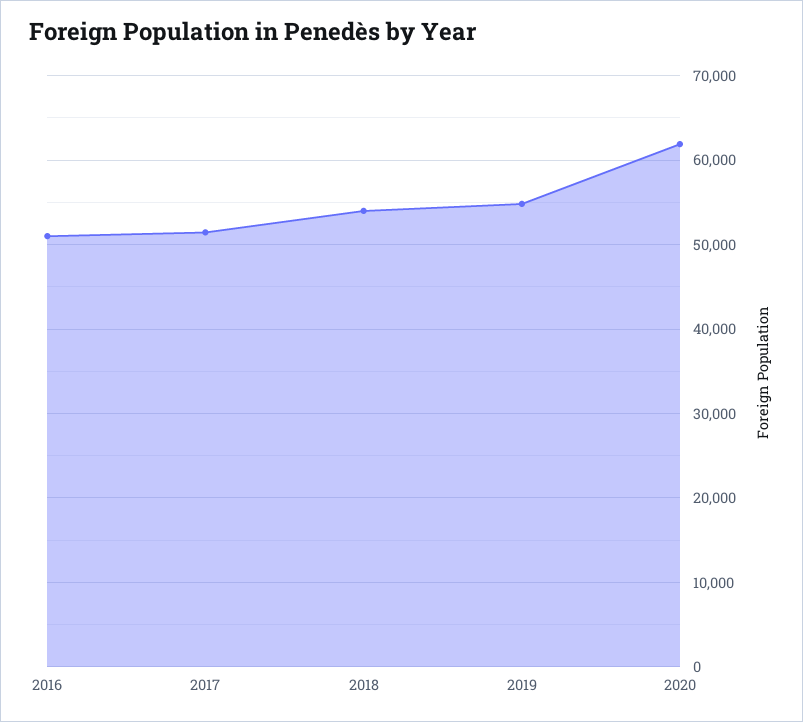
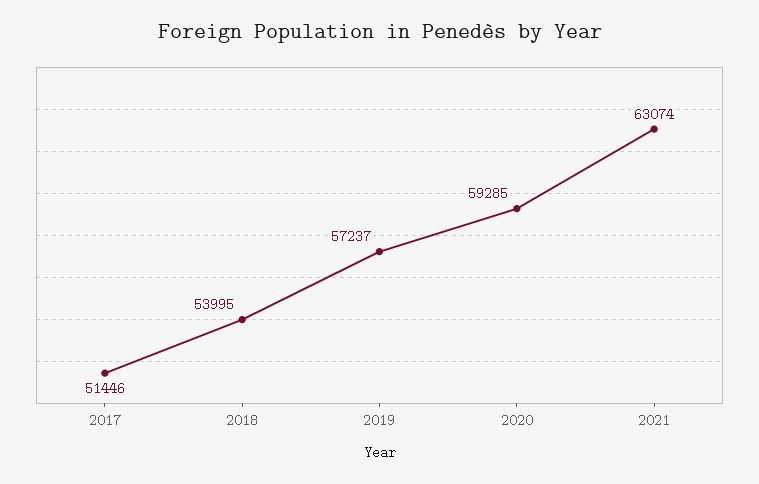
2016: 51000 -> none
2019: 55000 -> 57237
2020: 62000 -> 59285
2021: none -> 63074

